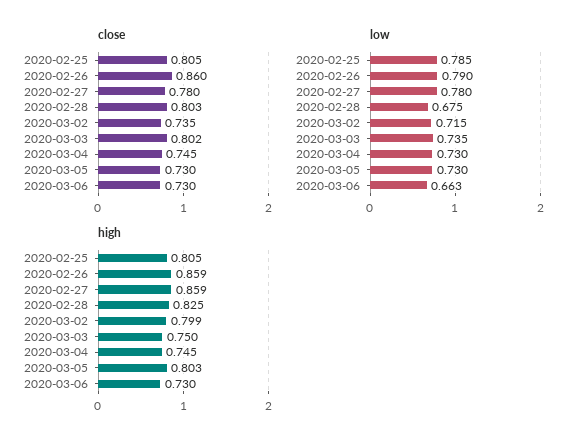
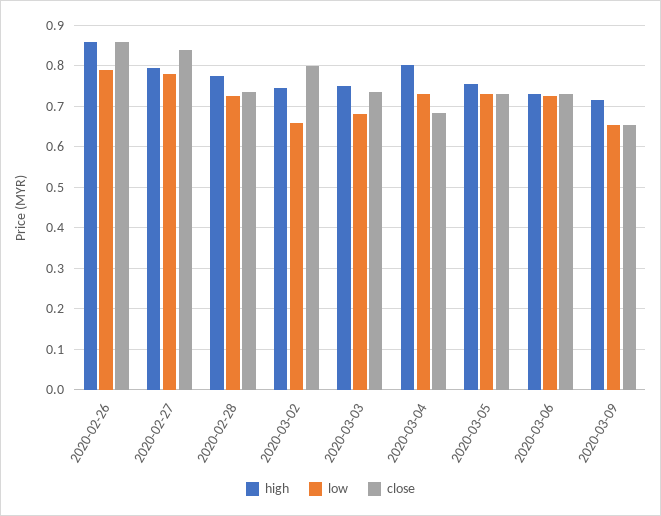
close, 2020-02-25: 0.805 -> none
close, 2020-02-27: 0.78 -> 0.84
close, 2020-02-28: 0.803 -> 0.74
close, 2020-03-02: 0.735 -> 0.8
close, 2020-03-03: 0.802 -> 0.74
close, 2020-03-04: 0.745 -> 0.68
low, 2020-02-25: 0.785 -> none
low, 2020-02-28: 0.675 -> 0.72
low, 2020-03-02: 0.715 -> 0.66
low, 2020-03-03: 0.735 -> 0.68
low, 2020-03-06: 0.663 -> 0.72
high, 2020-02-25: 0.805 -> none
high, 2020-02-27: 0.859 -> 0.8
high, 2020-02-28: 0.825 -> 0.78
high, 2020-03-02: 0.799 -> 0.74
high, 2020-03-04: 0.745 -> 0.8
high, 2020-03-05: 0.803 -> 0.76
high, 2020-03-09: none -> 0.72
low, 2020-03-09: none -> 0.66
close, 2020-03-09: none -> 0.66

